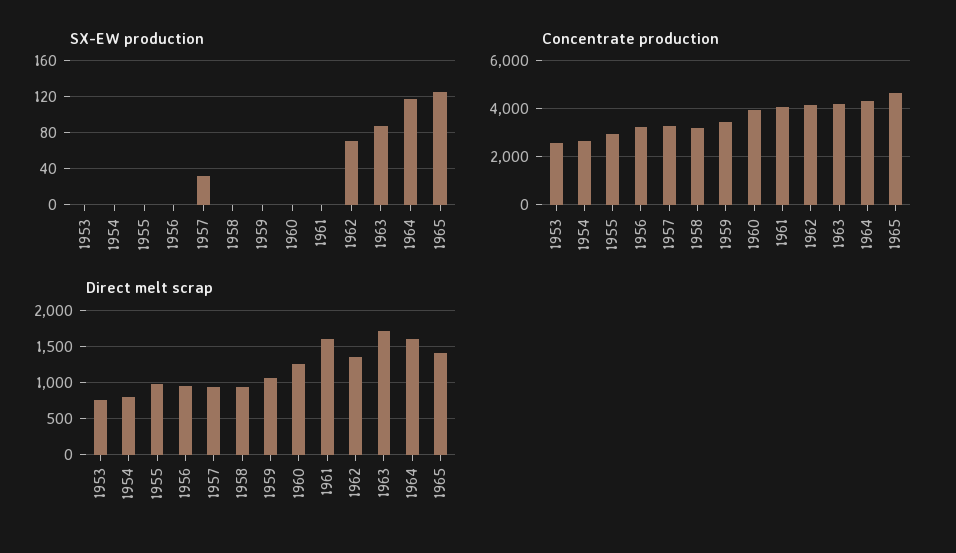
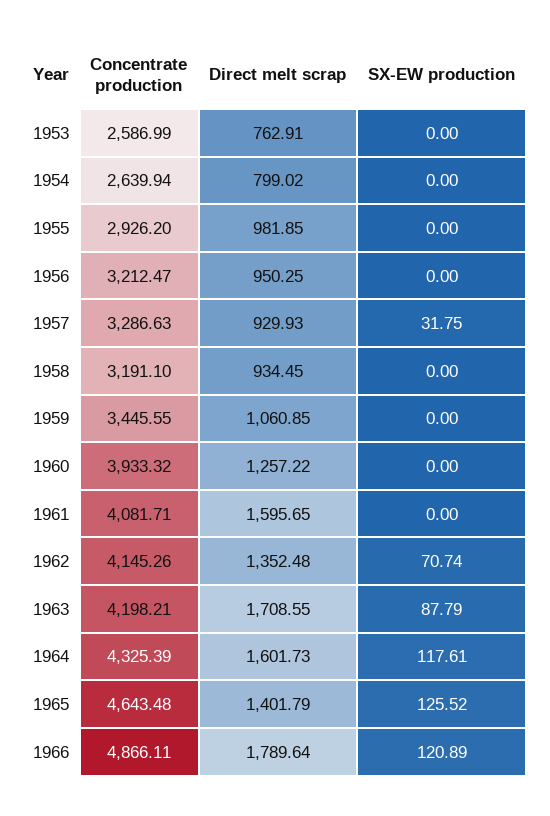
Concentrate production, 1966: none -> 4866.11
Direct melt scrap, 1966: none -> 1789.64
SX-EW production, 1966: none -> 120.89

